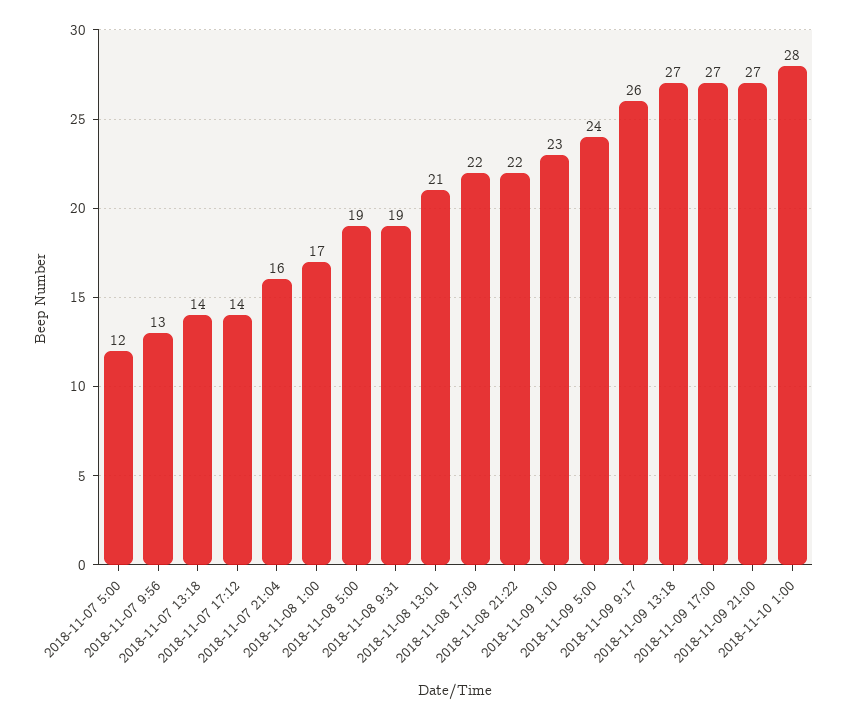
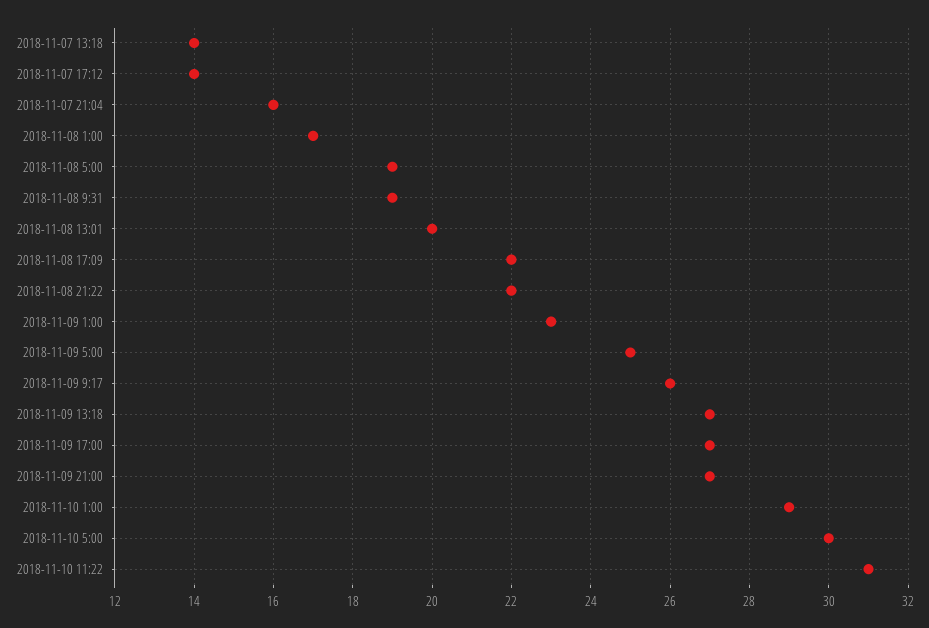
2018-11-07 5:00: 12 -> none
2018-11-07 9:56: 13 -> none
2018-11-08 13:01: 21 -> 20
2018-11-09 5:00: 24 -> 25
2018-11-10 1:00: 28 -> 29
2018-11-10 5:00: none -> 30
2018-11-10 11:22: none -> 31

